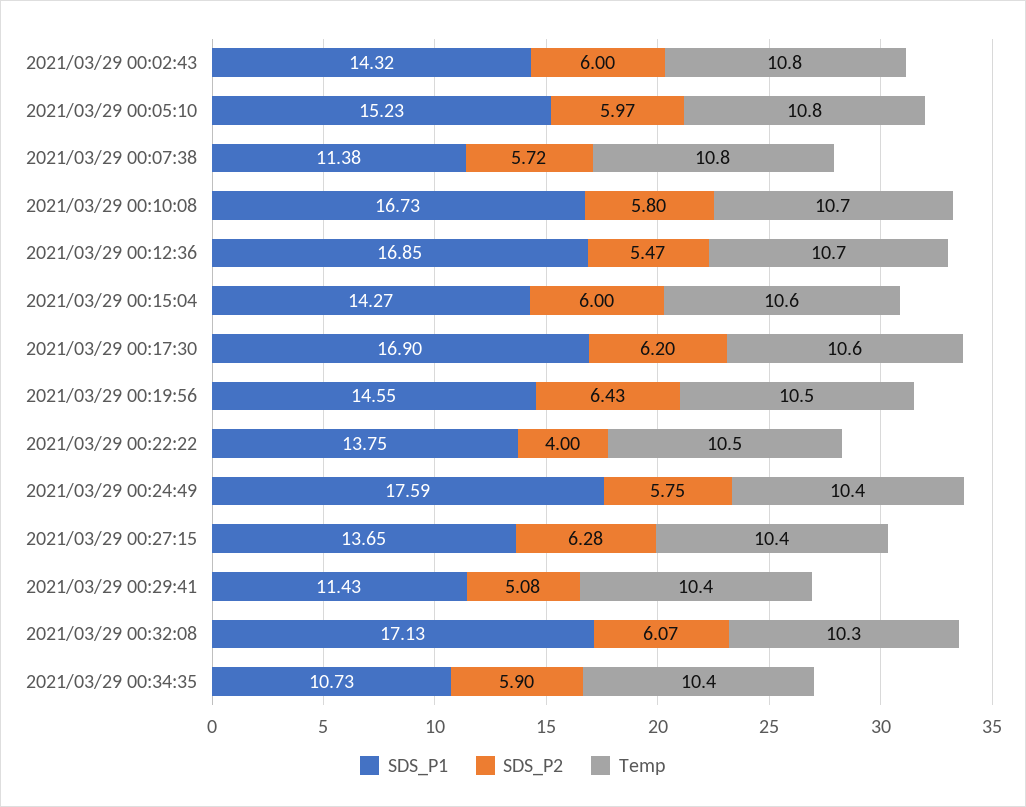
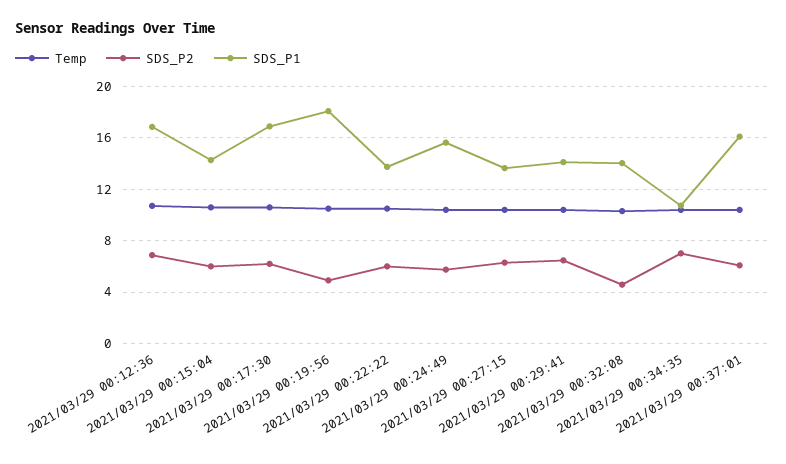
SDS_P1, 2021/03/29 00:02:43: 14.32 -> none
SDS_P2, 2021/03/29 00:02:43: 6 -> none
Temp, 2021/03/29 00:02:43: 10.8 -> none
SDS_P1, 2021/03/29 00:05:10: 15.23 -> none
SDS_P2, 2021/03/29 00:05:10: 5.97 -> none
Temp, 2021/03/29 00:05:10: 10.8 -> none
SDS_P1, 2021/03/29 00:07:38: 11.38 -> none
SDS_P2, 2021/03/29 00:07:38: 5.72 -> none
Temp, 2021/03/29 00:07:38: 10.8 -> none
SDS_P1, 2021/03/29 00:10:08: 16.73 -> none
SDS_P2, 2021/03/29 00:10:08: 5.8 -> none
Temp, 2021/03/29 00:10:08: 10.7 -> none
SDS_P2, 2021/03/29 00:12:36: 5.47 -> 7
SDS_P1, 2021/03/29 00:19:56: 14.55 -> 18
SDS_P2, 2021/03/29 00:19:56: 6.43 -> 5
SDS_P2, 2021/03/29 00:22:22: 4 -> 6
SDS_P1, 2021/03/29 00:24:49: 17.59 -> 15.5
SDS_P1, 2021/03/29 00:29:41: 11.43 -> 14
SDS_P2, 2021/03/29 00:29:41: 5.08 -> 6.5
SDS_P1, 2021/03/29 00:32:08: 17.13 -> 14
SDS_P2, 2021/03/29 00:32:08: 6.07 -> 4.5
SDS_P2, 2021/03/29 00:34:35: 5.9 -> 7
Temp, 2021/03/29 00:37:01: none -> 10.5
SDS_P2, 2021/03/29 00:37:01: none -> 6
SDS_P1, 2021/03/29 00:37:01: none -> 16

